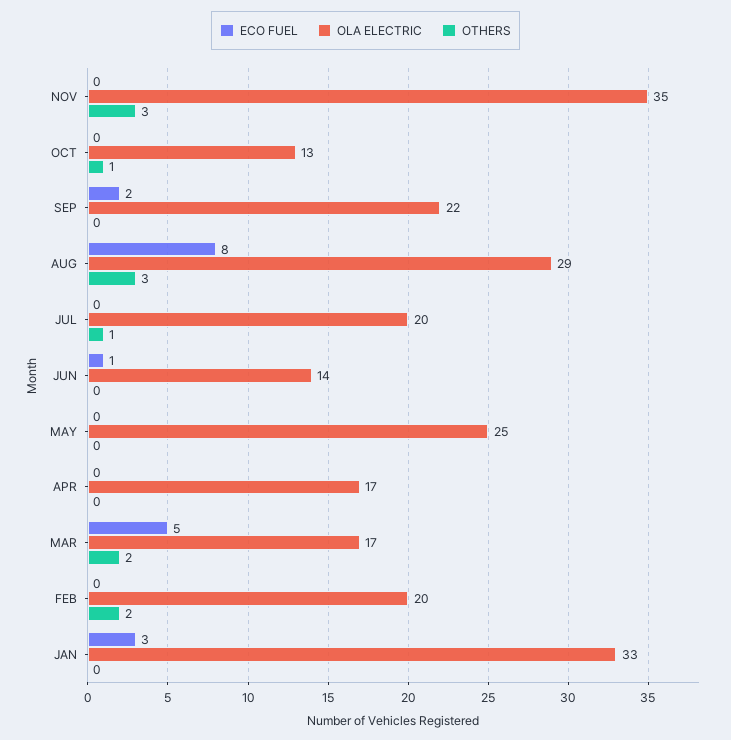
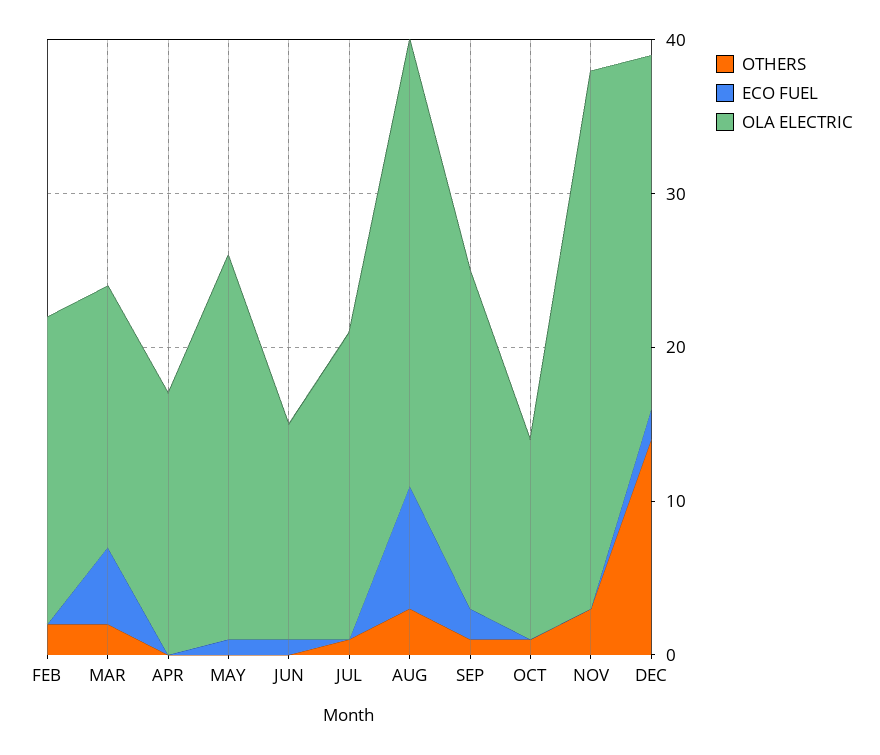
OTHERS, SEP: 0 -> 1
ECO FUEL, MAY: 0 -> 1
ECO FUEL, JAN: 3 -> none
OLA ELECTRIC, JAN: 33 -> none
OTHERS, JAN: 0 -> none
OTHERS, DEC: none -> 14
ECO FUEL, DEC: none -> 2
OLA ELECTRIC, DEC: none -> 23

